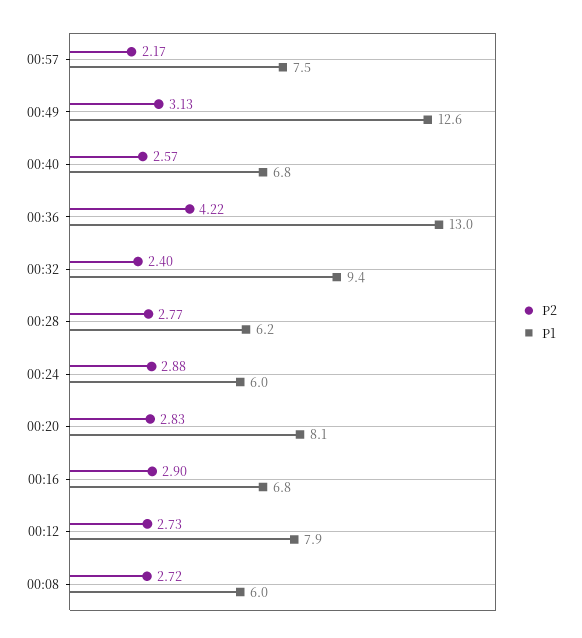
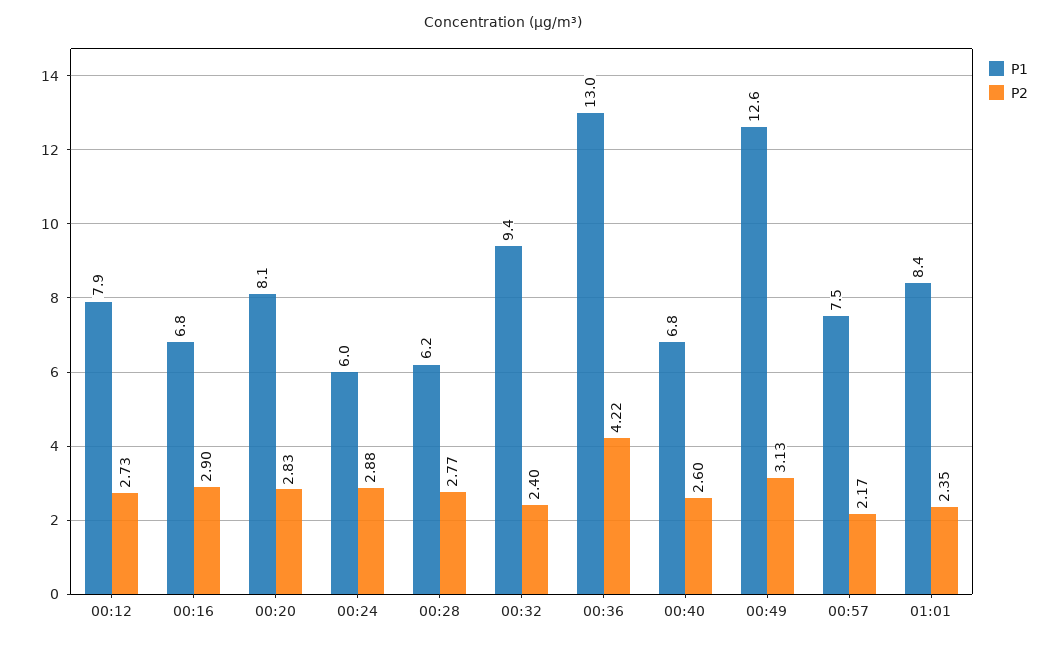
P2, 00:40: 2.57 -> 2.6
P2, 00:08: 2.72 -> none
P1, 00:08: 6 -> none
P1, 01:01: none -> 8.4
P2, 01:01: none -> 2.35

